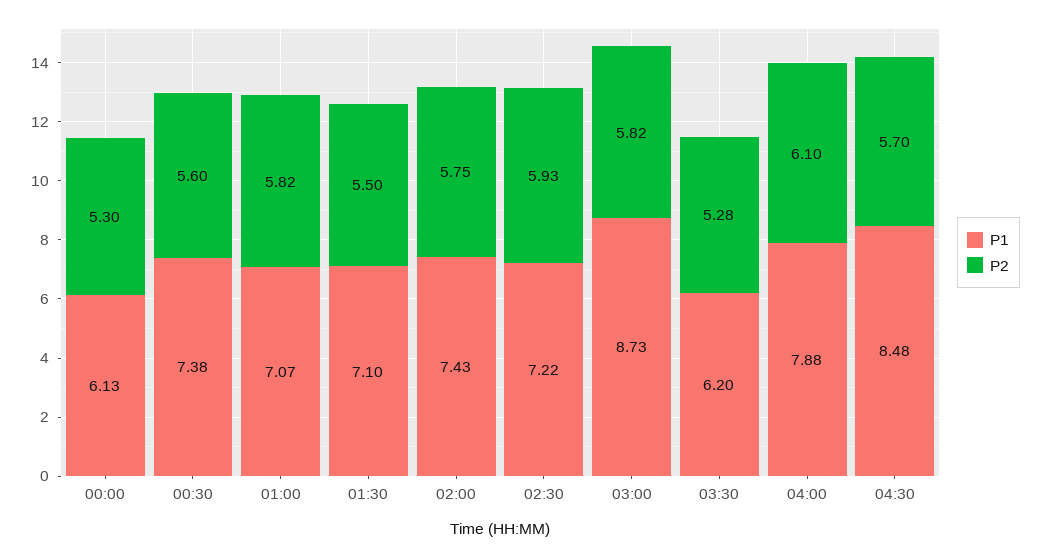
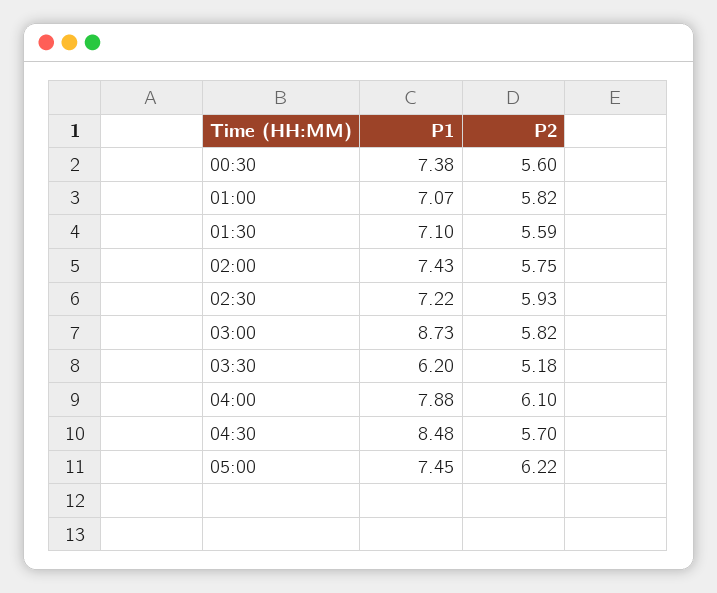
P1, 00:00: 6.13 -> none
P2, 00:00: 5.3 -> none
P2, 01:30: 5.5 -> 5.59
P2, 03:30: 5.28 -> 5.18
P1, 05:00: none -> 7.45
P2, 05:00: none -> 6.22

